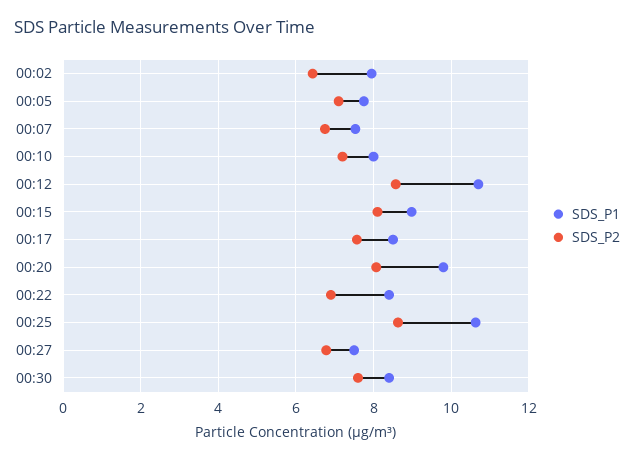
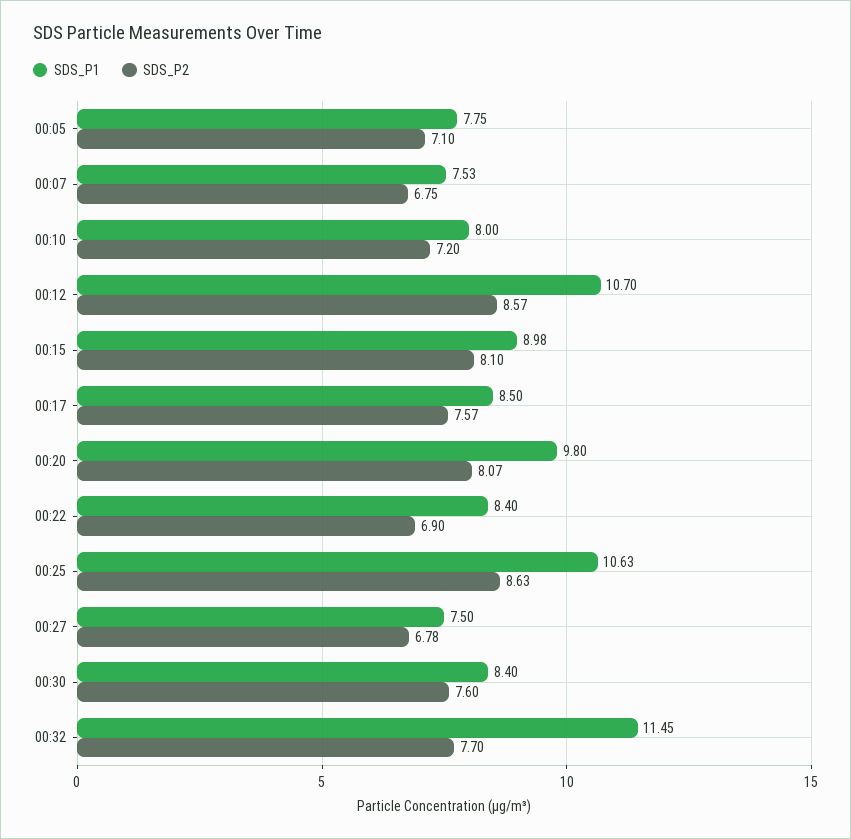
SDS_P1, 00:02: 8 -> none
SDS_P2, 00:02: 6.4 -> none
SDS_P1, 00:32: none -> 11.45
SDS_P2, 00:32: none -> 7.7

